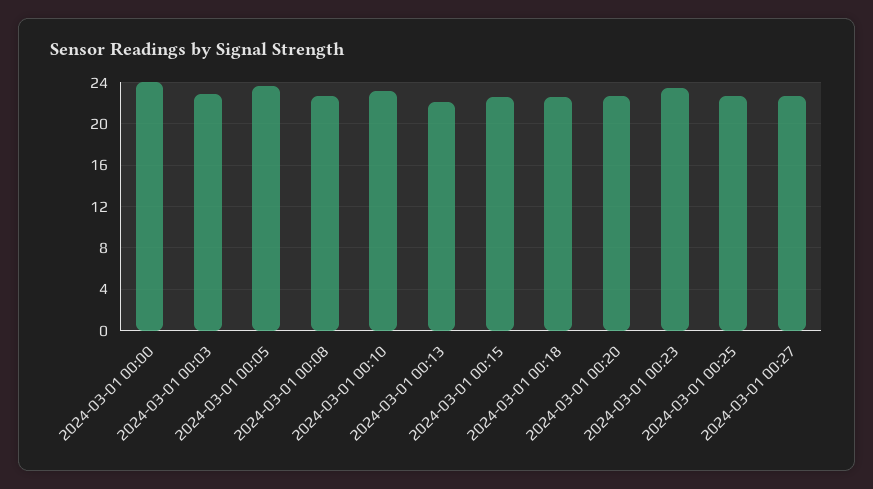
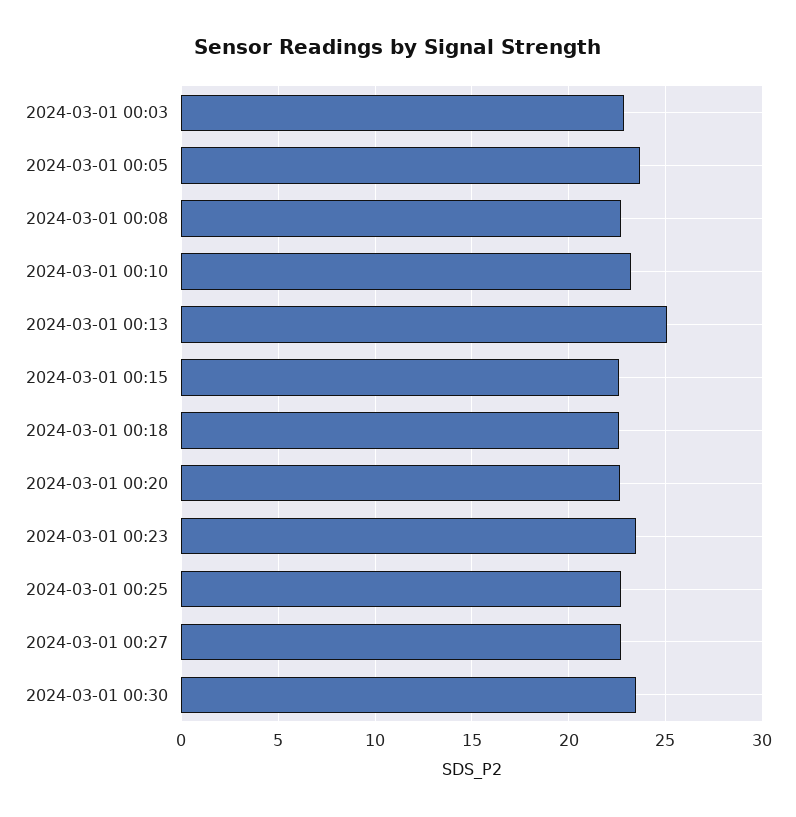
2024-03-01 00:00: 24 -> none
2024-03-01 00:13: 22 -> 25
2024-03-01 00:30: none -> 23.5

